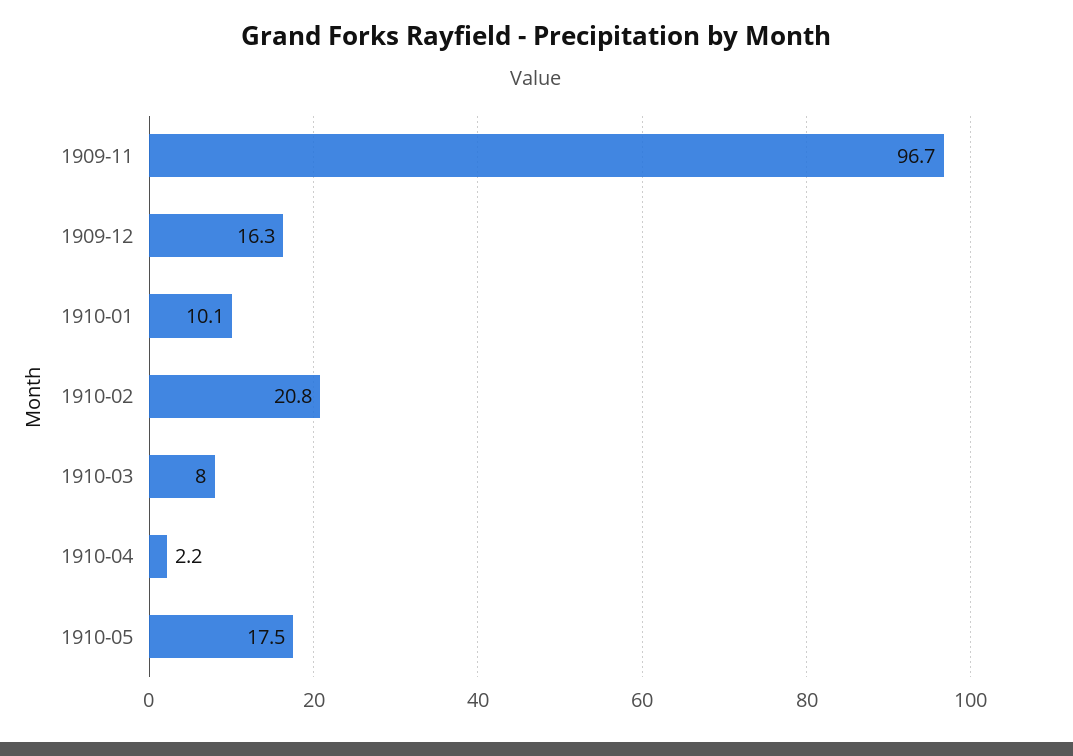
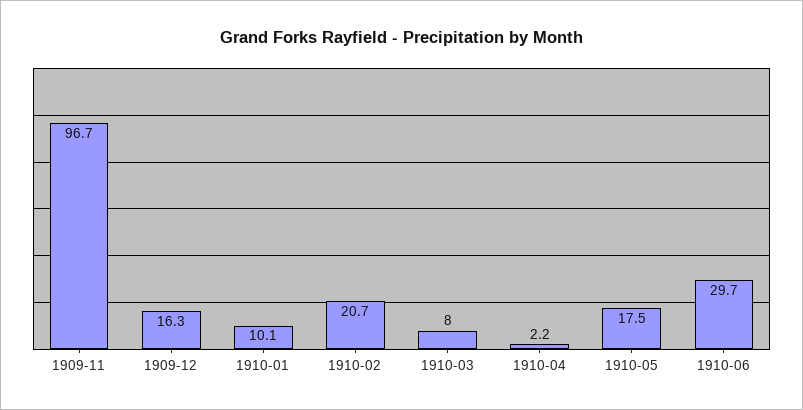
1910-02: 20.8 -> 20.7
1910-06: none -> 29.7

